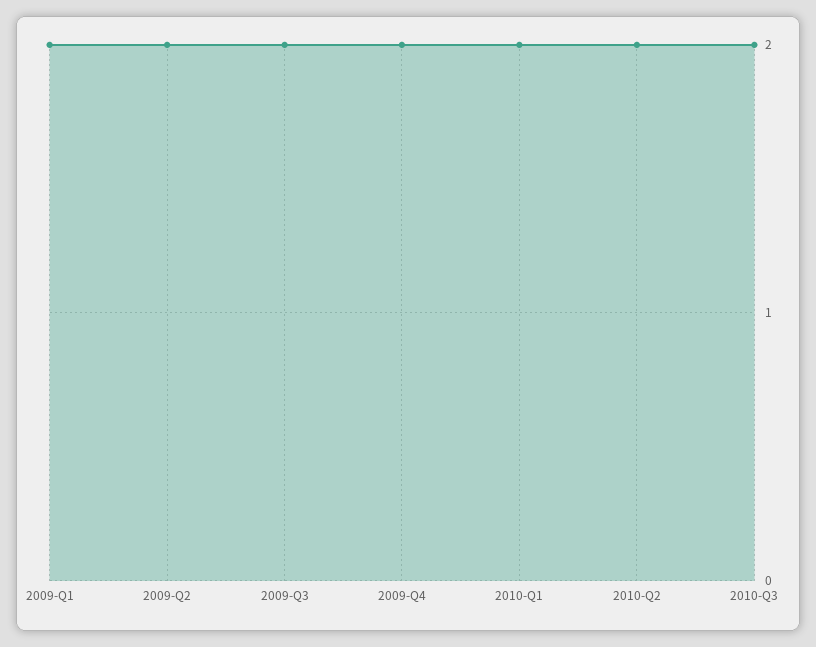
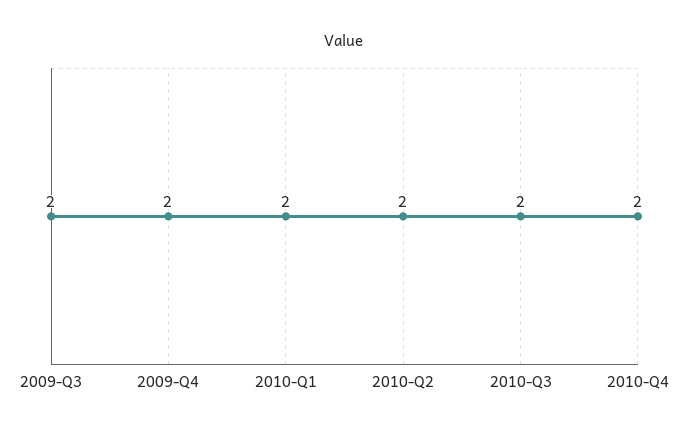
2009-Q1: 2 -> none
2009-Q2: 2 -> none
2010-Q4: none -> 2

